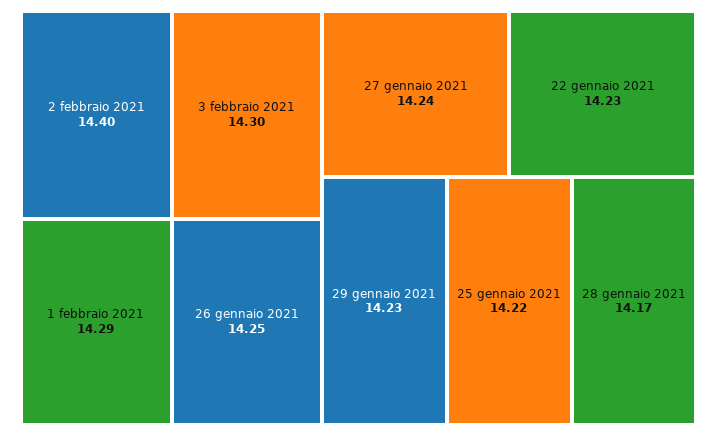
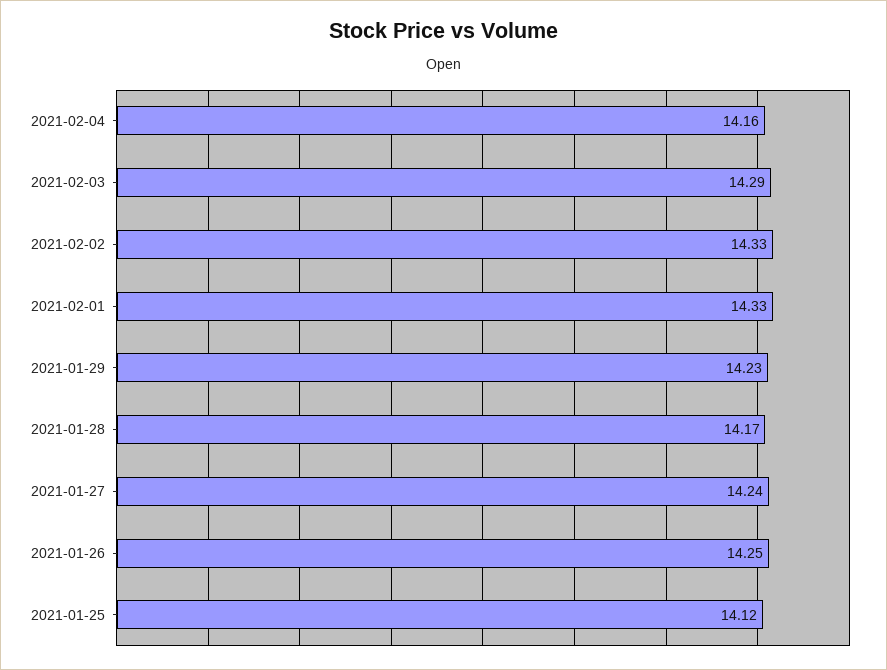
2 febbraio 2021: 14.4 -> 14.33
3 febbraio 2021: 14.3 -> 14.29
1 febbraio 2021: 14.29 -> 14.33
22 gennaio 2021: 14.23 -> none
25 gennaio 2021: 14.22 -> 14.12
2021-02-04: none -> 14.16

